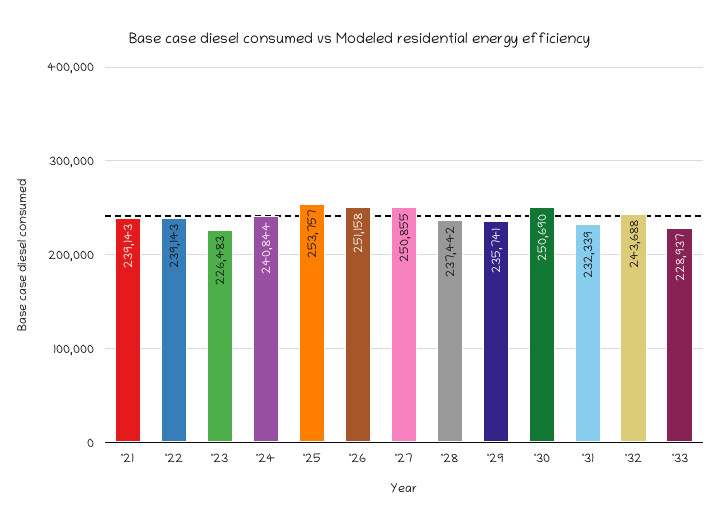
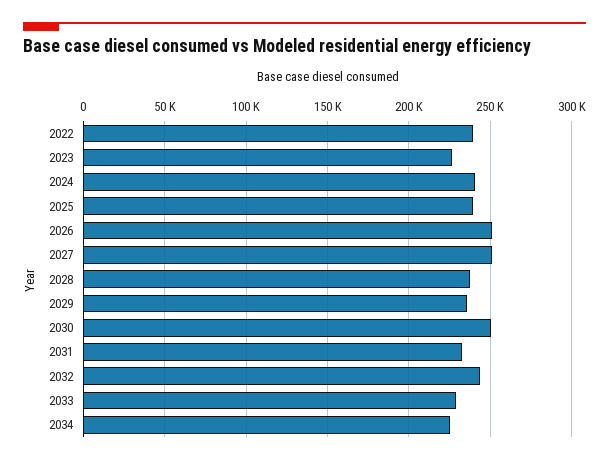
'21: 239143 -> none
'25: 253757 -> 240000
2034: none -> 225000

